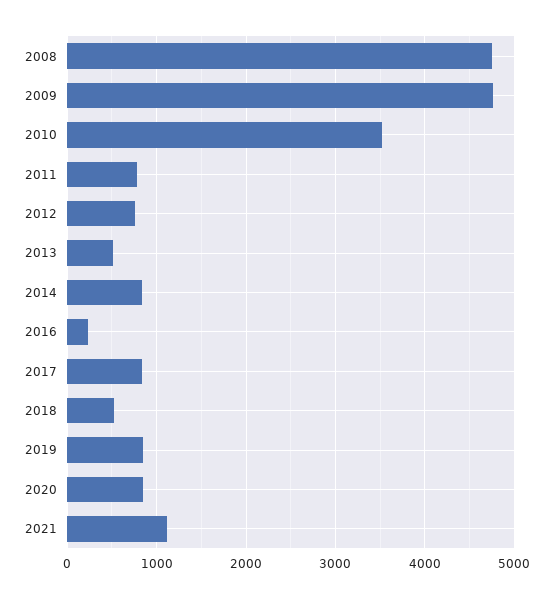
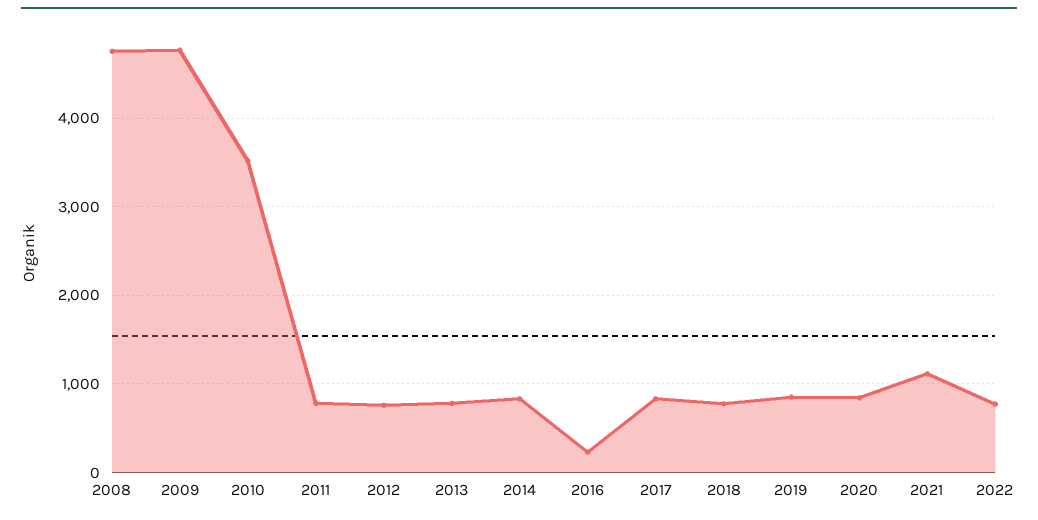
2013: 500 -> 800
2018: 500 -> 800
2022: none -> 800

